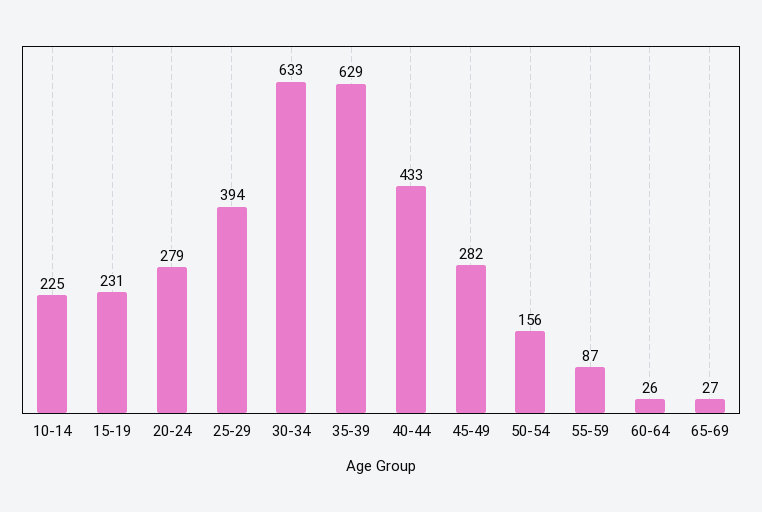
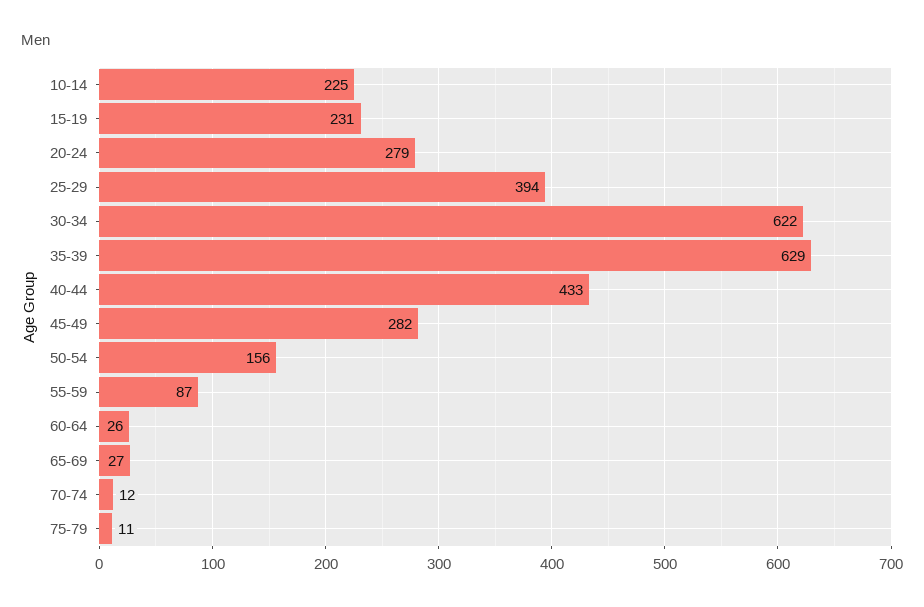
30-34: 633 -> 622
70-74: none -> 12
75-79: none -> 11

